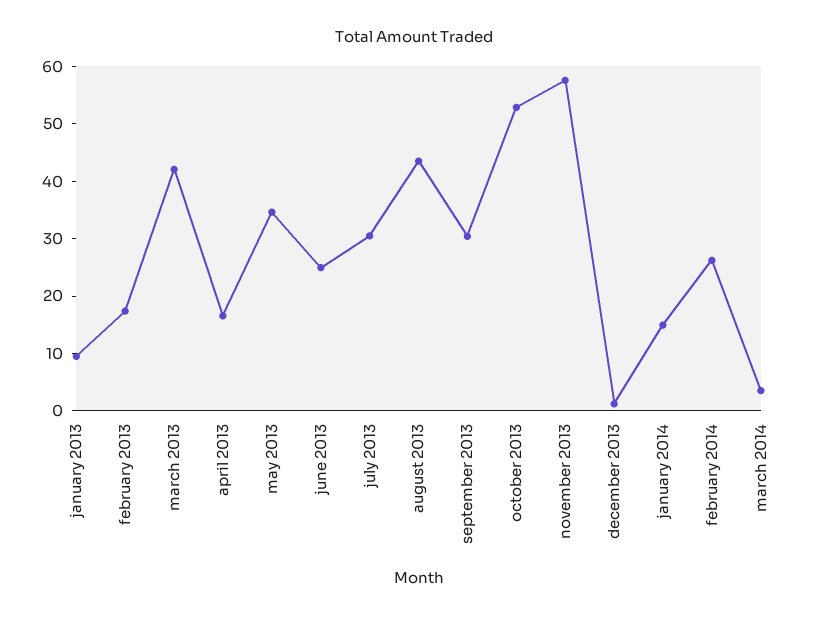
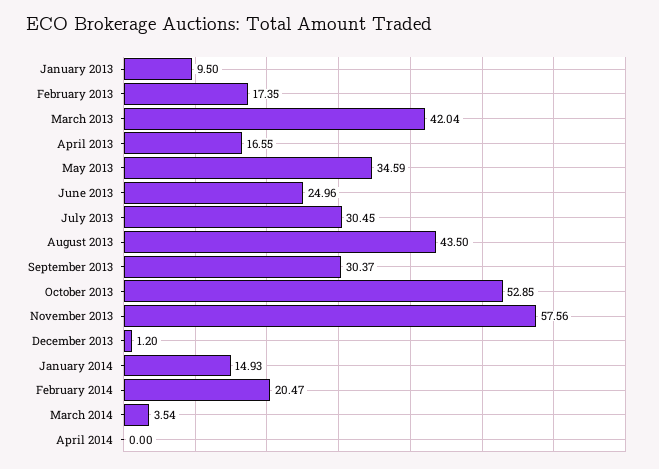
february 2014: 26 -> 20.47
April 2014: none -> 0

